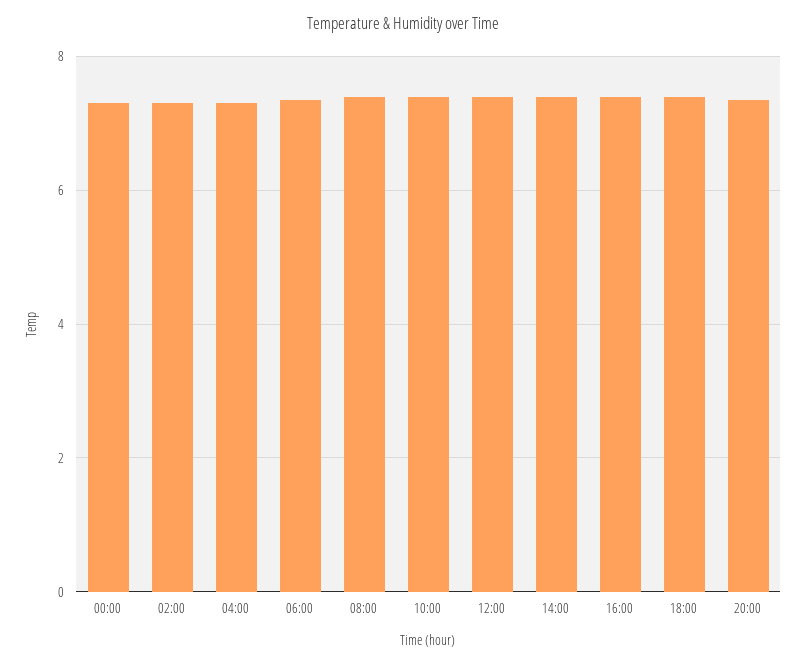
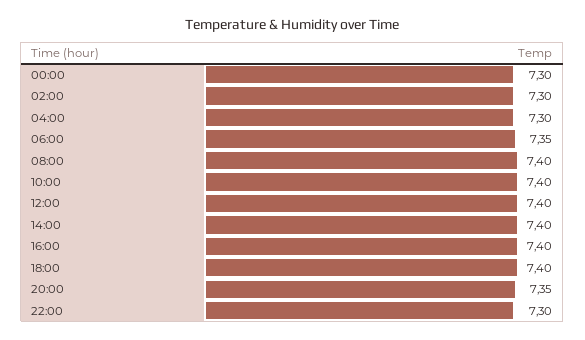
22:00: none -> 7.3

